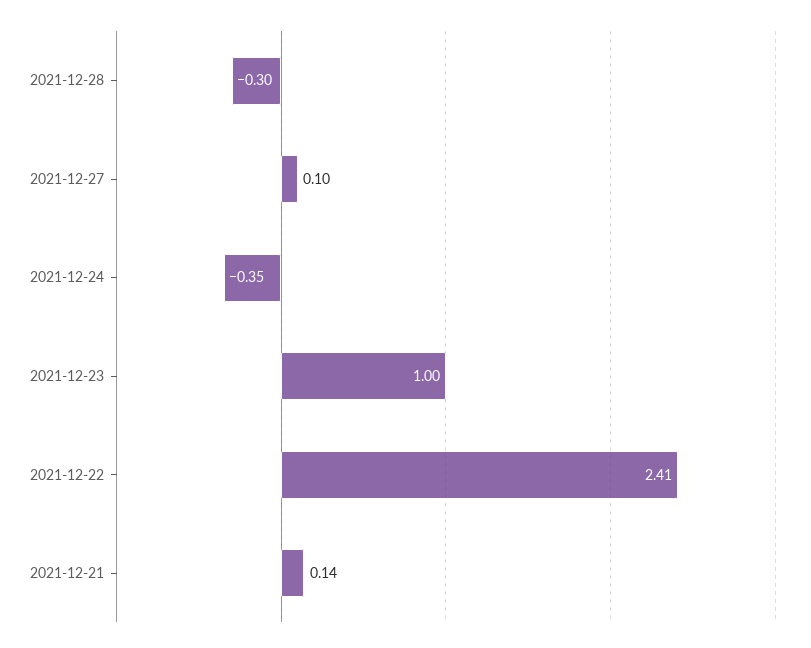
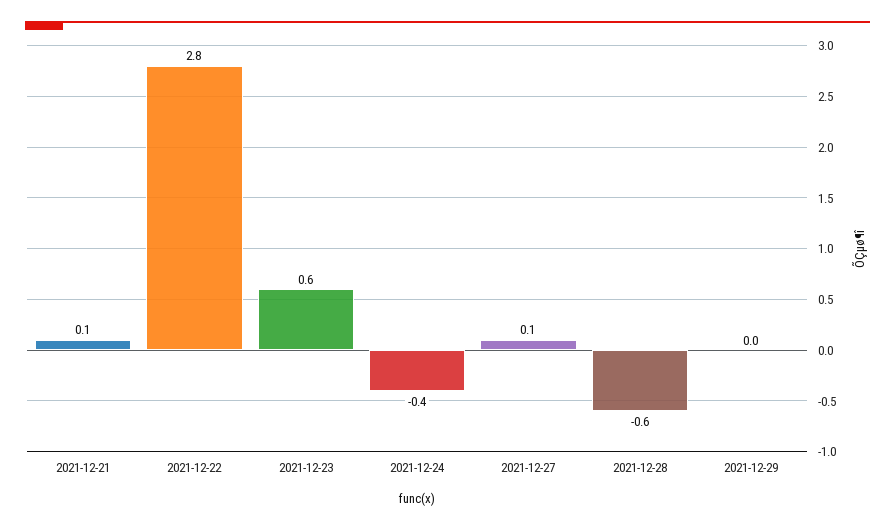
2021-12-28: -0.3 -> -0.6
2021-12-23: 1 -> 0.6
2021-12-22: 2.41 -> 2.8
2021-12-29: none -> 0

